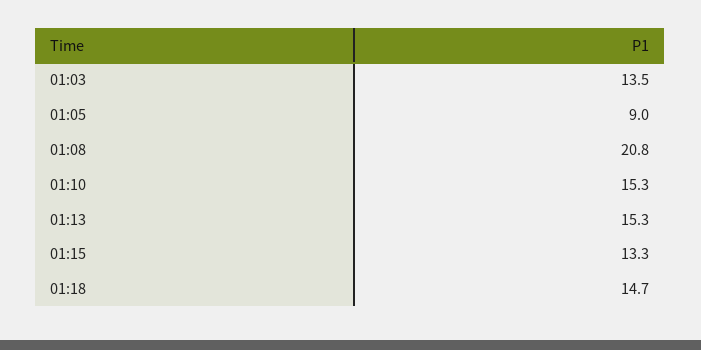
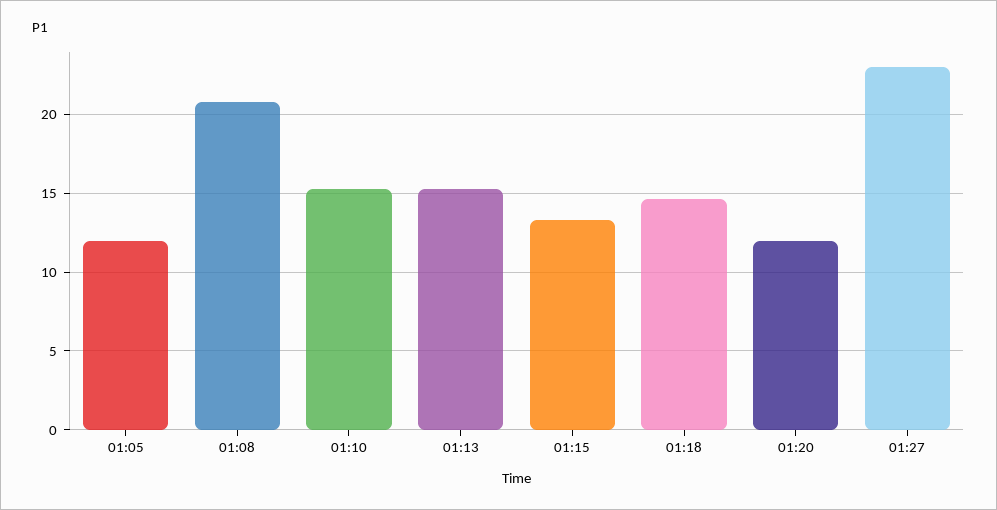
01:03: 13.5 -> none
01:05: 9 -> 12
01:20: none -> 12
01:27: none -> 23

